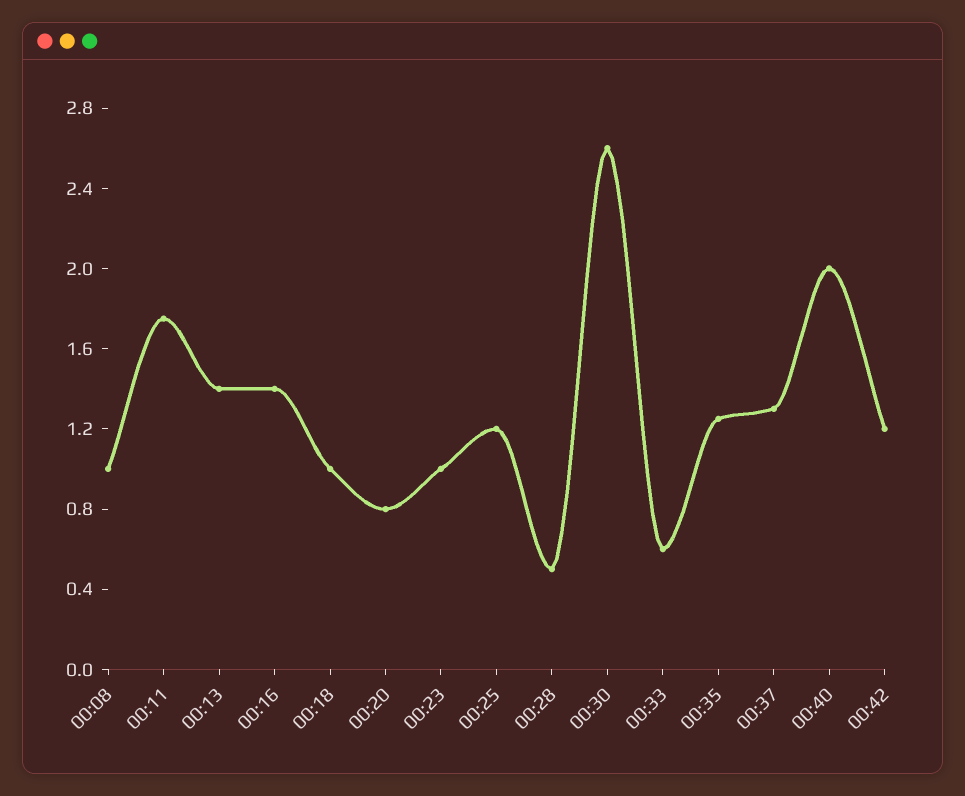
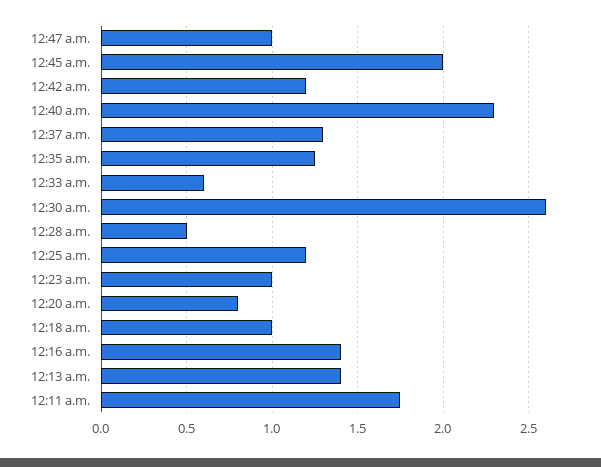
00:08: 1 -> none
00:40: 2 -> 2.3
12:47 a.m.: none -> 1
12:45 a.m.: none -> 2

